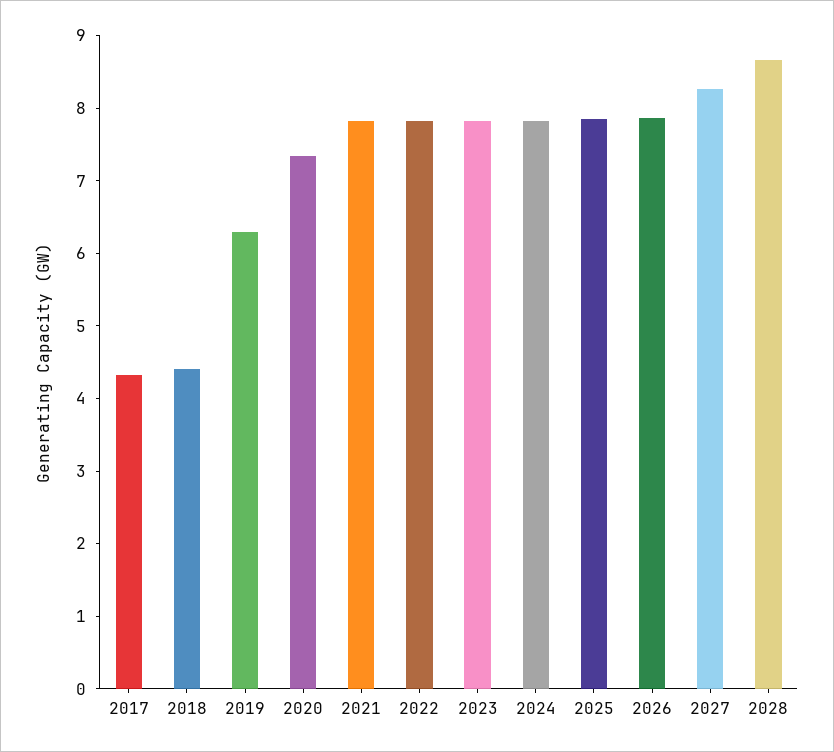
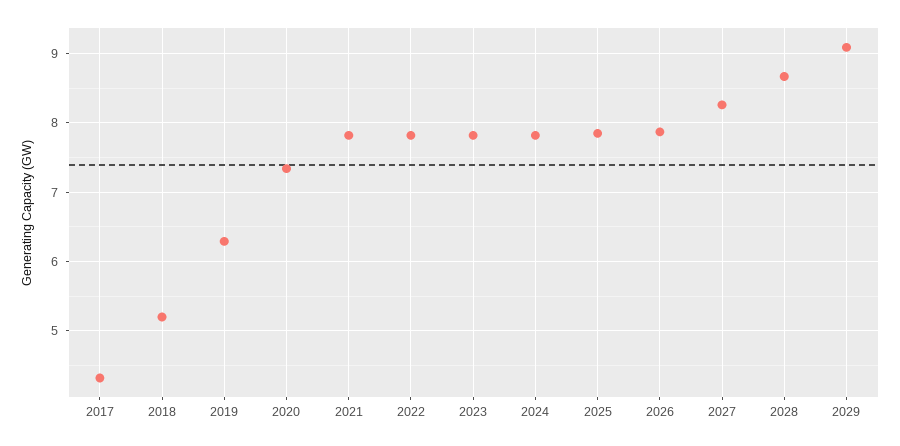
2018: 4.4 -> 5.2
2029: none -> 9.1

